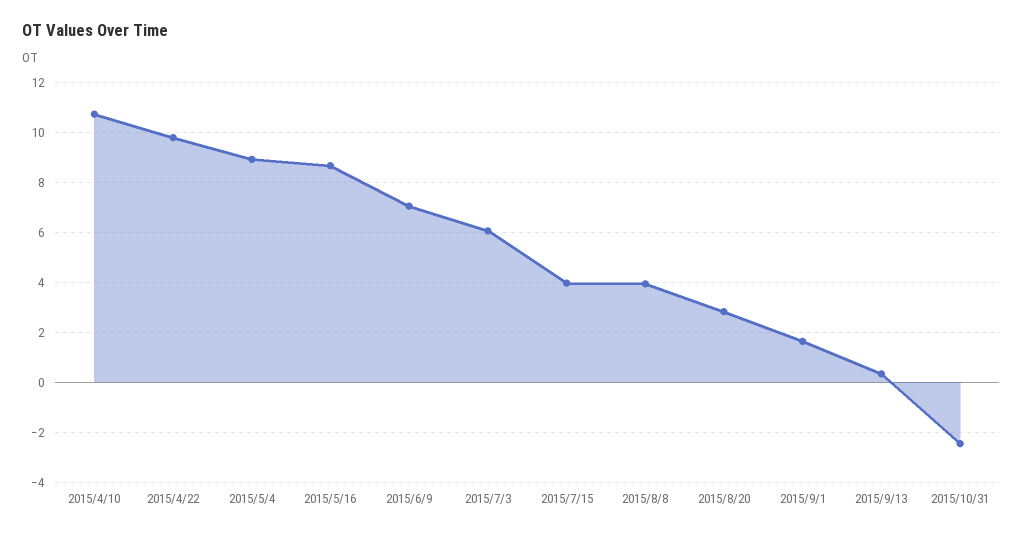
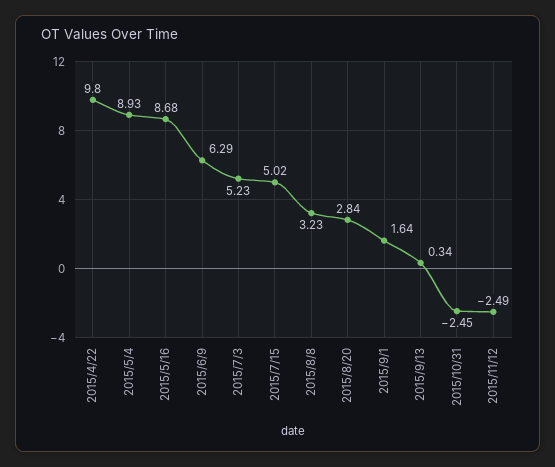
2015/4/10: 10.75 -> none
2015/6/9: 7 -> 6.29
2015/7/3: 6 -> 5.23
2015/7/15: 4 -> 5.02
2015/8/8: 4 -> 3.23
2015/11/12: none -> -2.49

